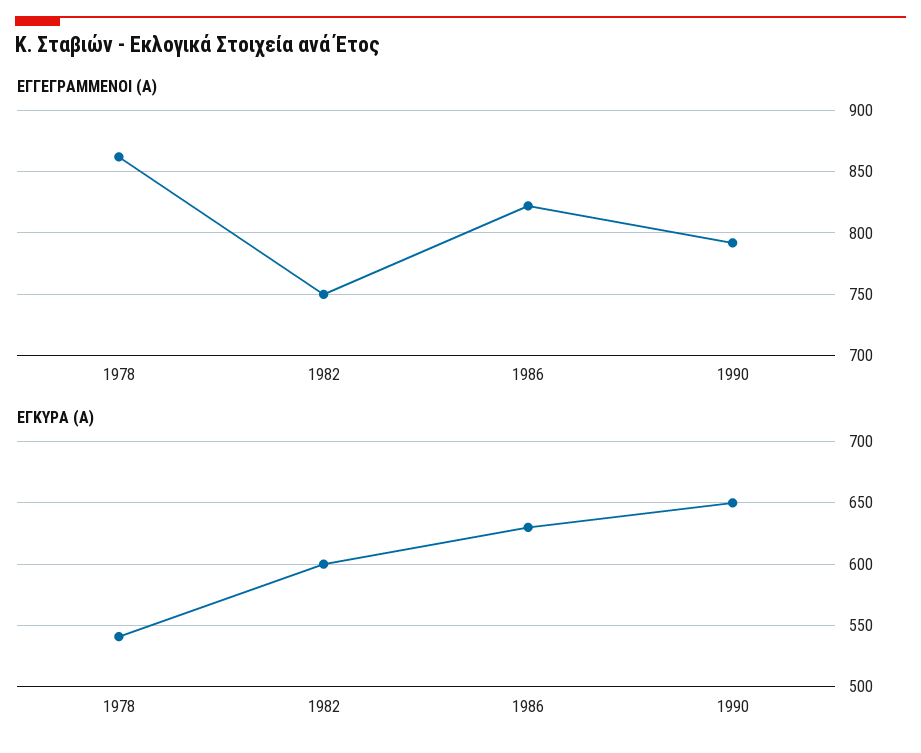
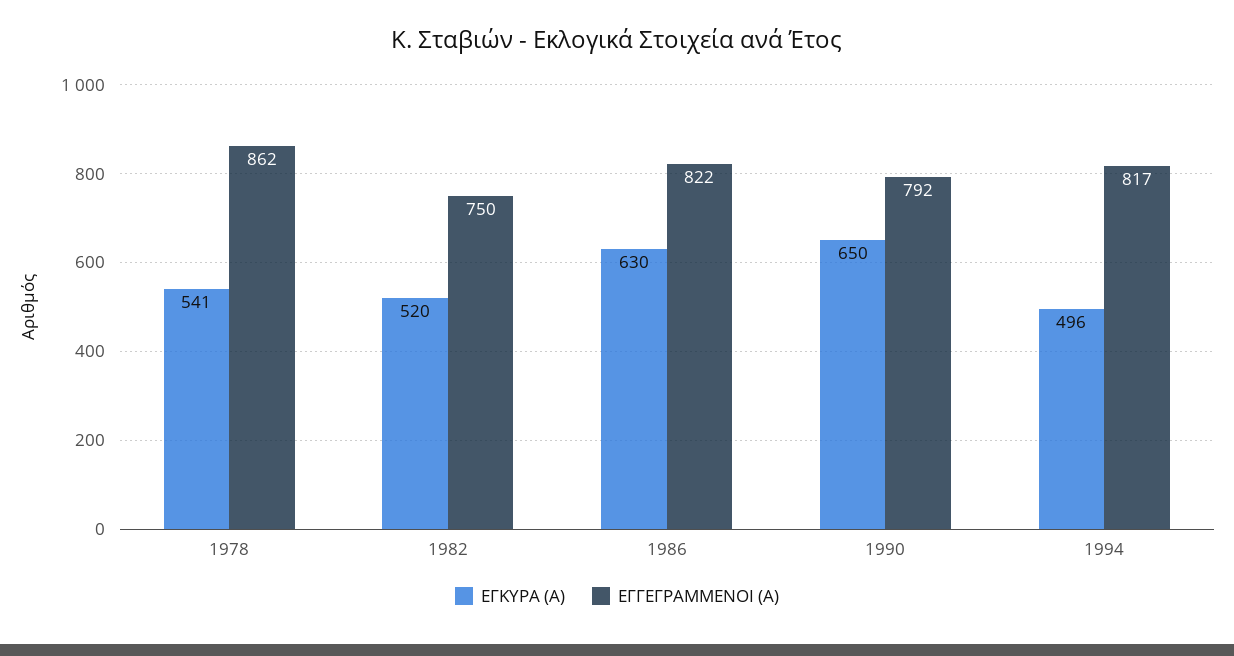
ΕΓΚΥΡΑ (Α), 1982: 600 -> 520
ΕΓΚΥΡΑ (Α), 1994: none -> 496
ΕΓΓΕΓΡΑΜΜΕΝΟΙ (Α), 1994: none -> 817

